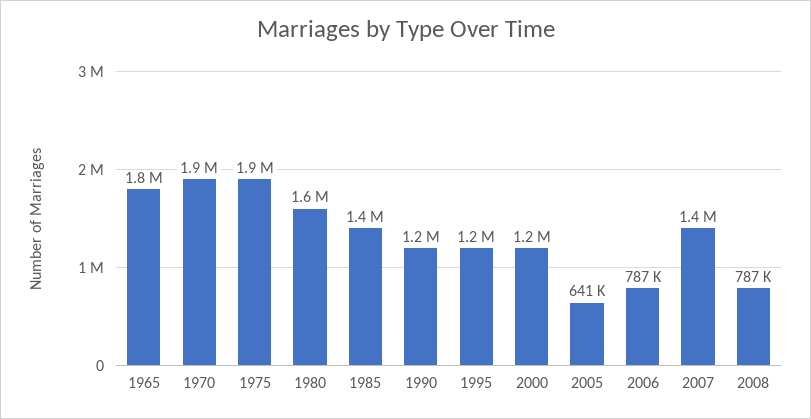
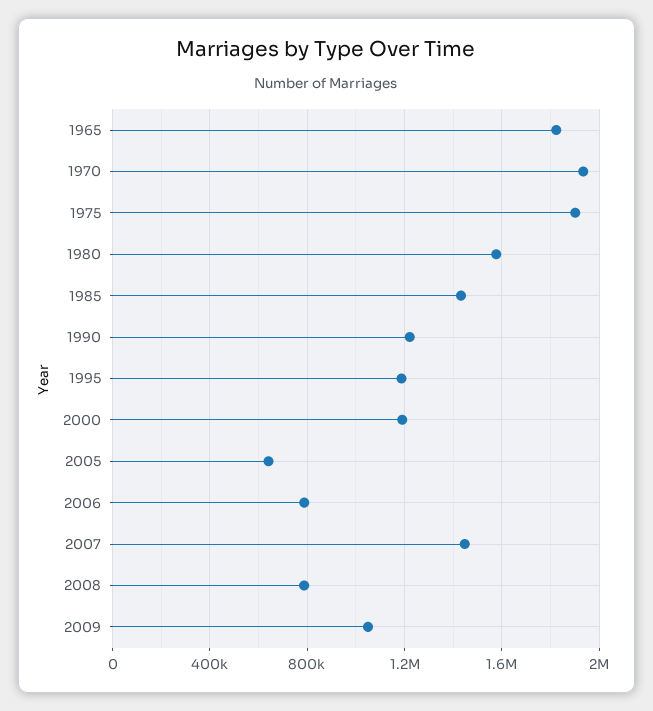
2009: none -> 1050000

